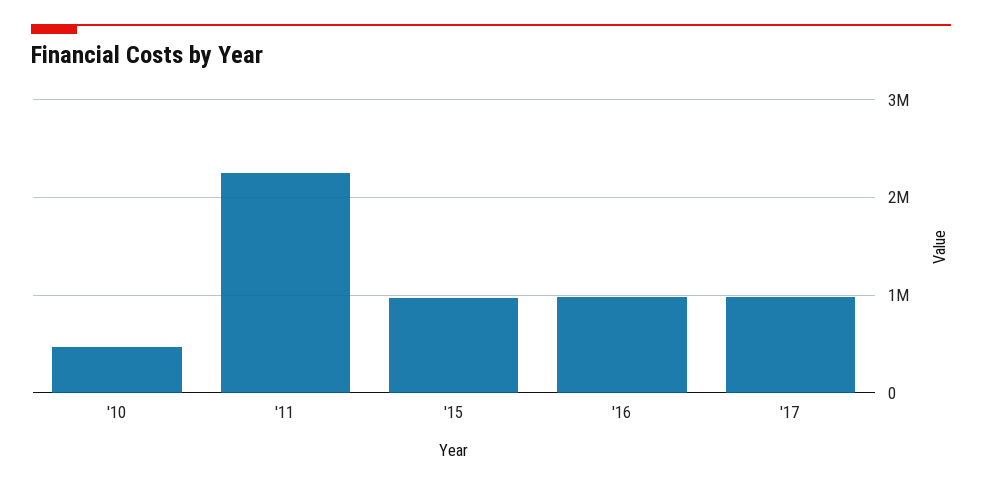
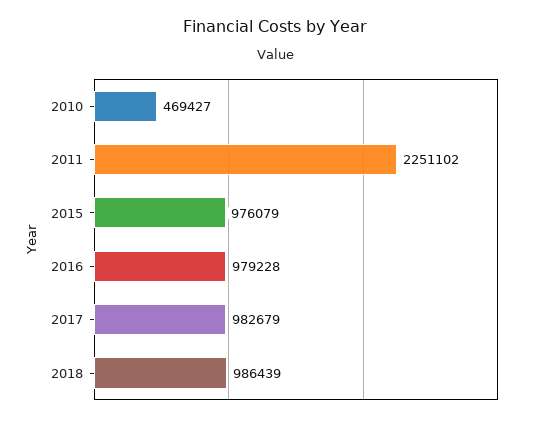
2018: none -> 986439

